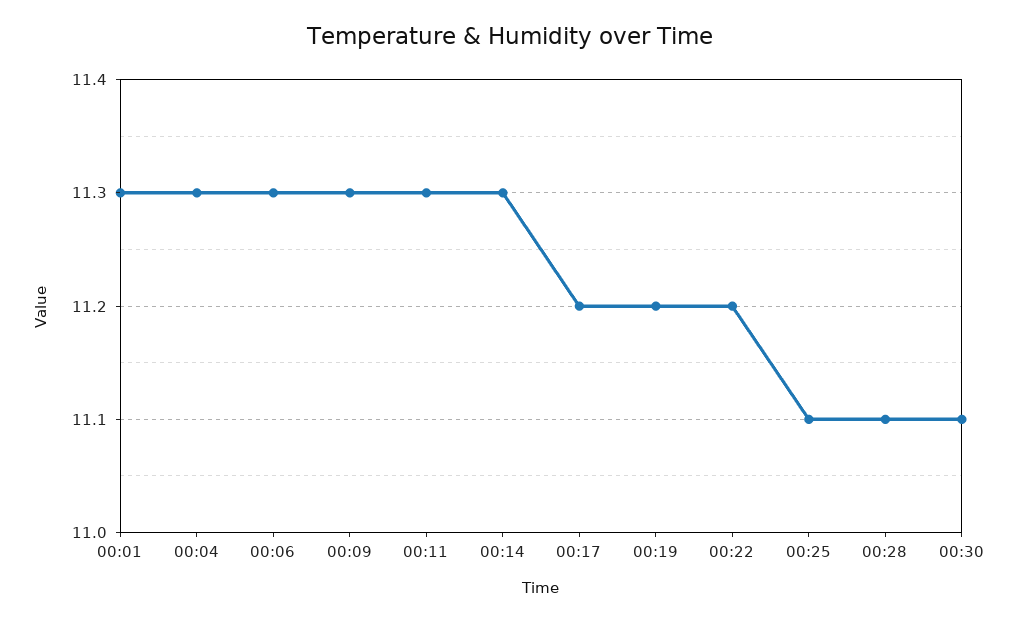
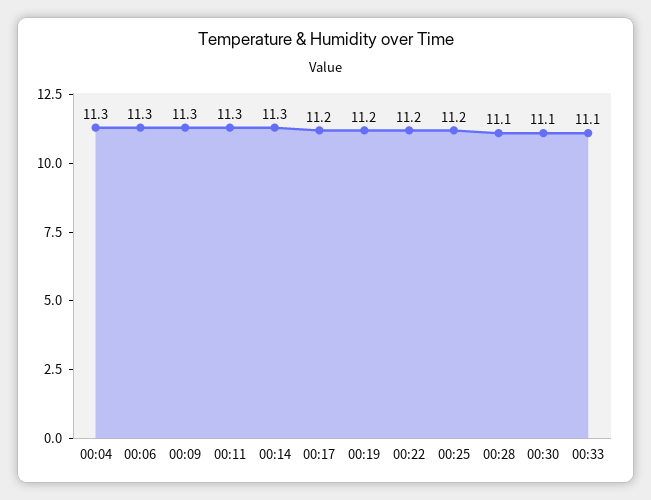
00:01: 11.3 -> none
00:25: 11.1 -> 11.2
00:33: none -> 11.1

